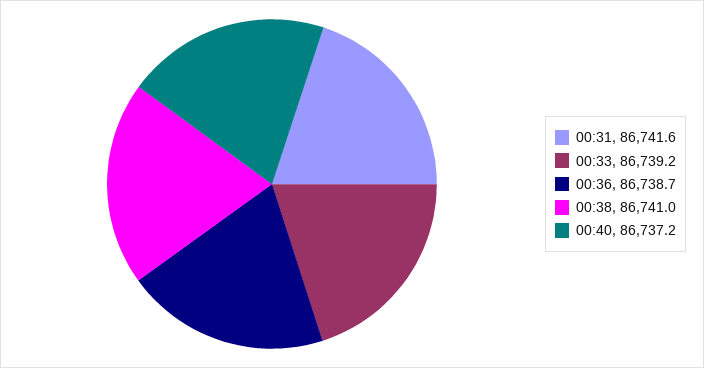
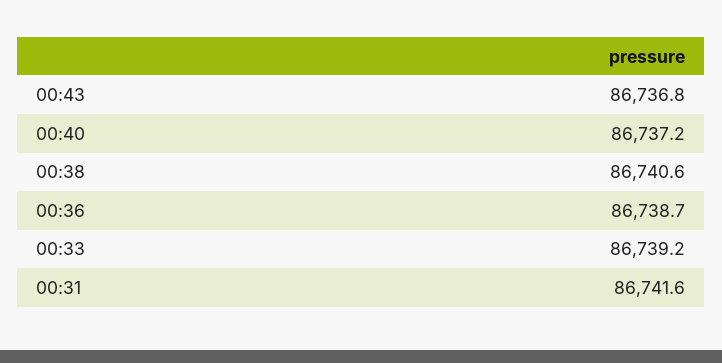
00:38: 86741 -> 86740.6
00:43: none -> 86736.8

